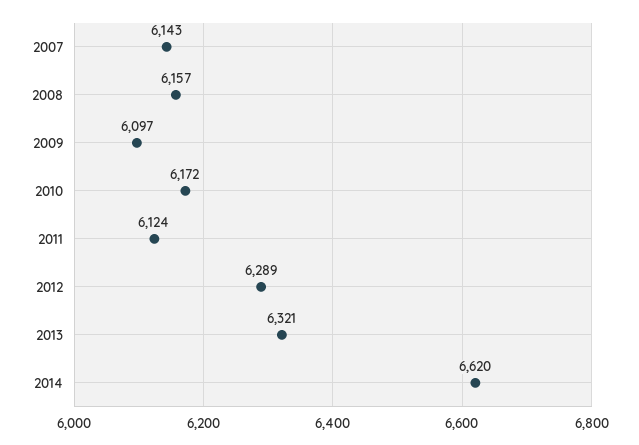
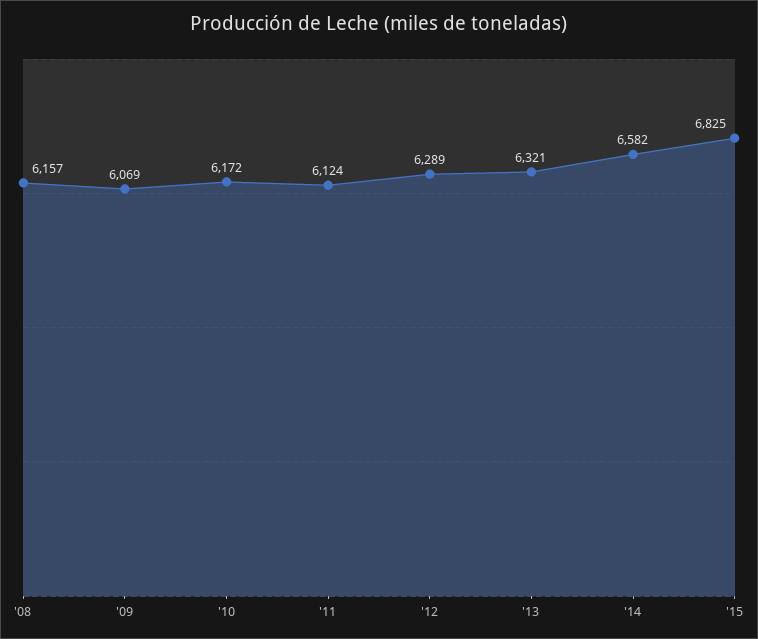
2007: 6143 -> none
2009: 6097 -> 6069
2014: 6620 -> 6582
'15: none -> 6825

